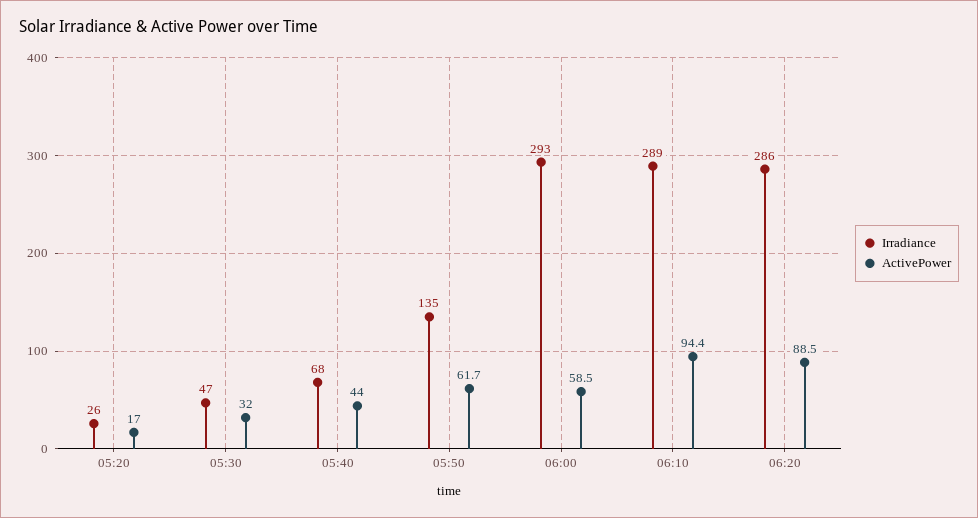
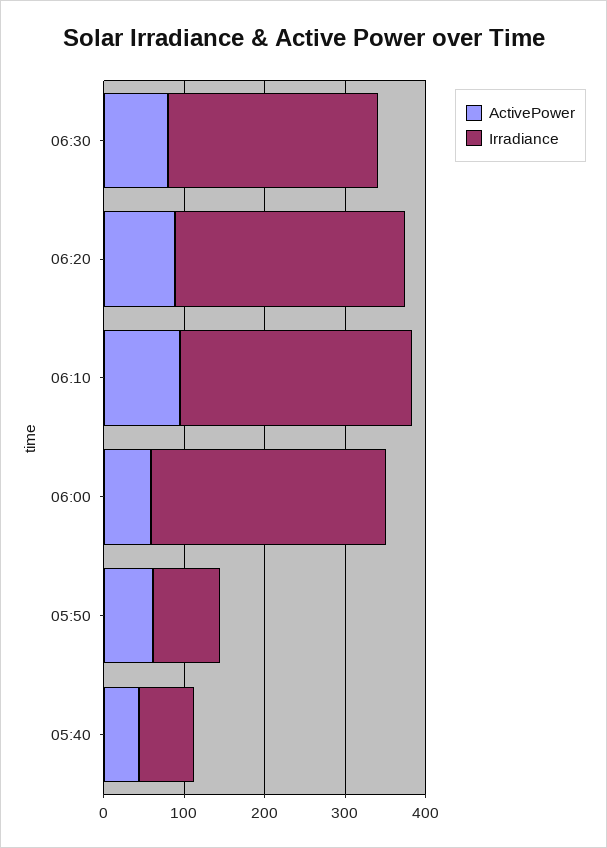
Irradiance, 05:20: 26 -> none
ActivePower, 05:20: 17 -> none
Irradiance, 05:30: 47 -> none
ActivePower, 05:30: 32 -> none
Irradiance, 05:50: 135 -> 80
ActivePower, 06:30: none -> 80
Irradiance, 06:30: none -> 260

